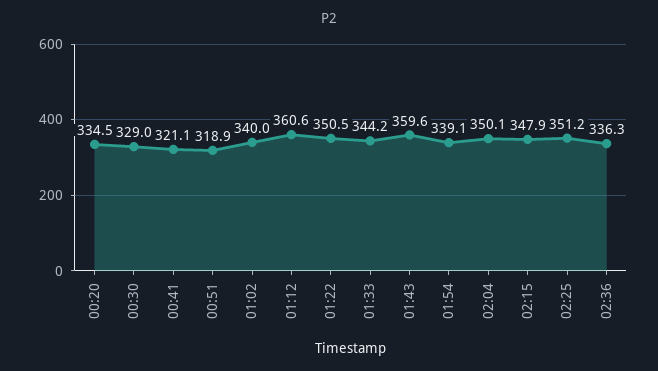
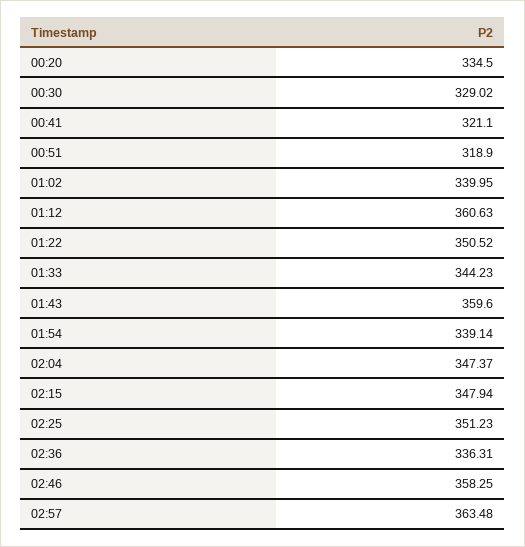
02:04: 350.1 -> 347.37
02:46: none -> 358.25
02:57: none -> 363.48

